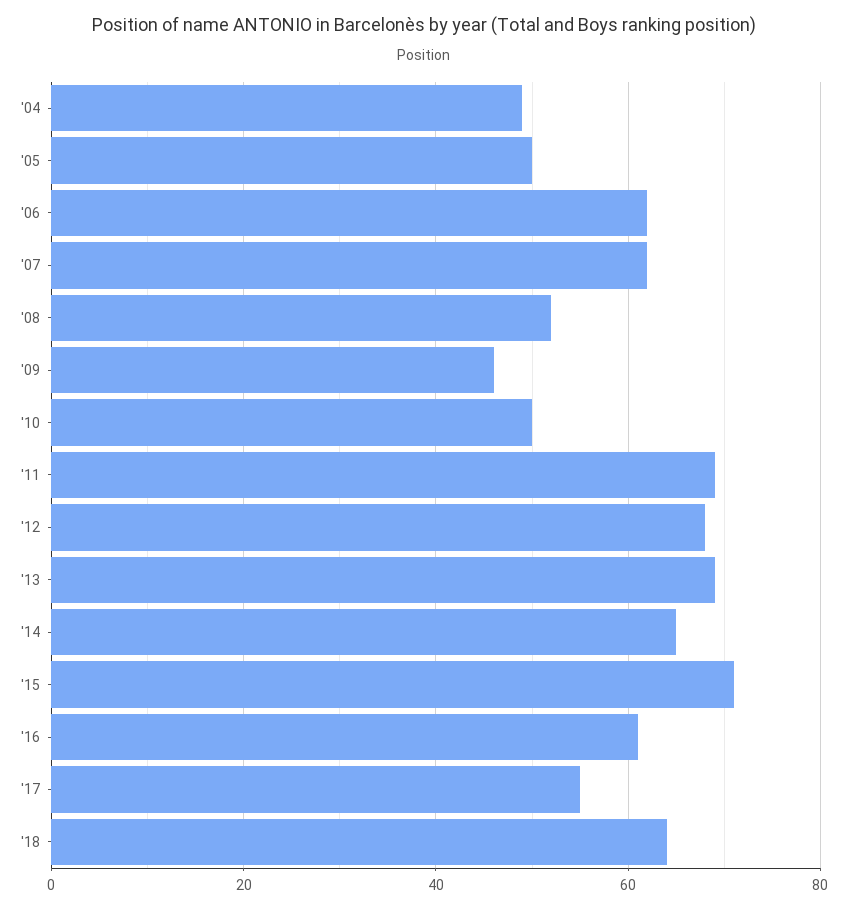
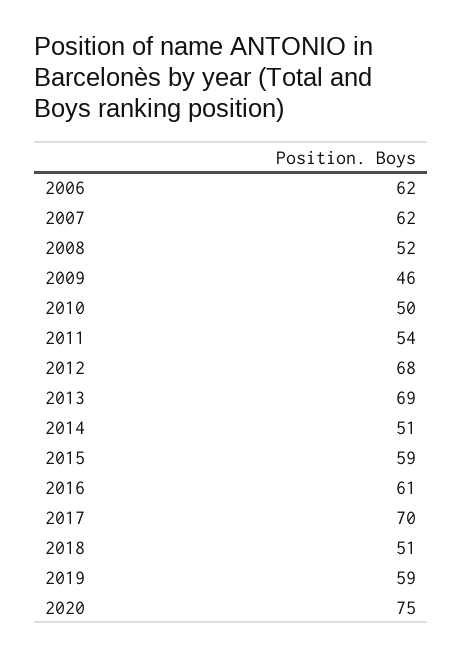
'04: 50 -> none
'05: 50 -> none
'11: 70 -> 54
'14: 65 -> 51
'15: 70 -> 59
'17: 55 -> 70
'18: 65 -> 51
2019: none -> 59
2020: none -> 75

